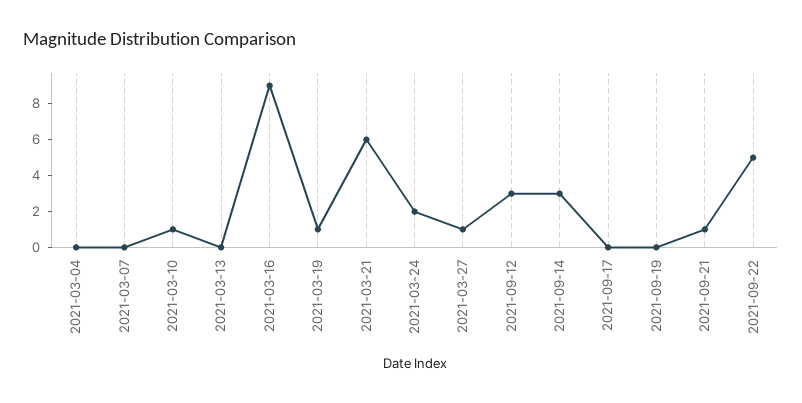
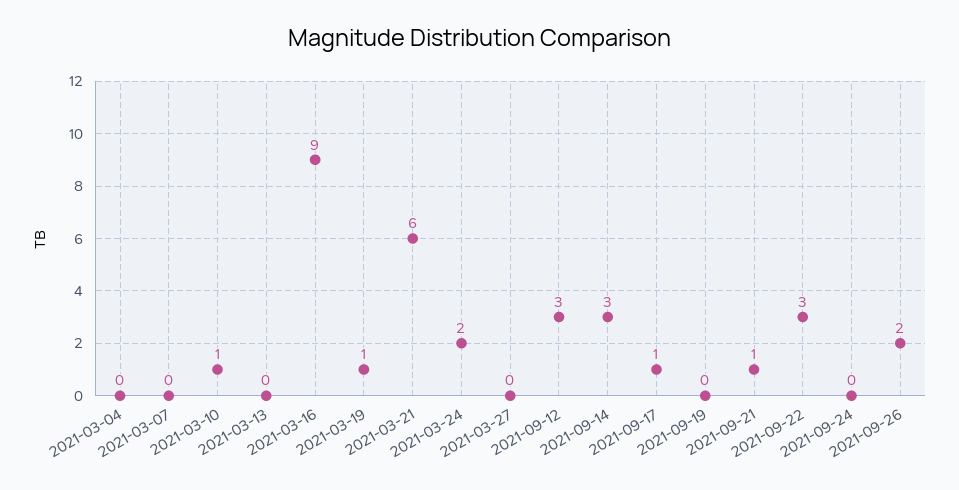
2021-03-27: 1 -> 0
2021-09-17: 0 -> 1
2021-09-22: 5 -> 3
2021-09-24: none -> 0
2021-09-26: none -> 2

